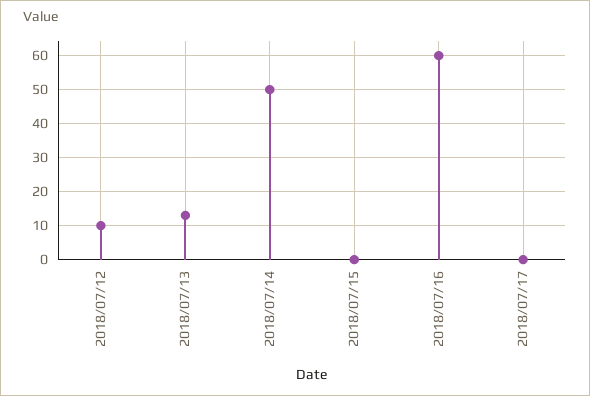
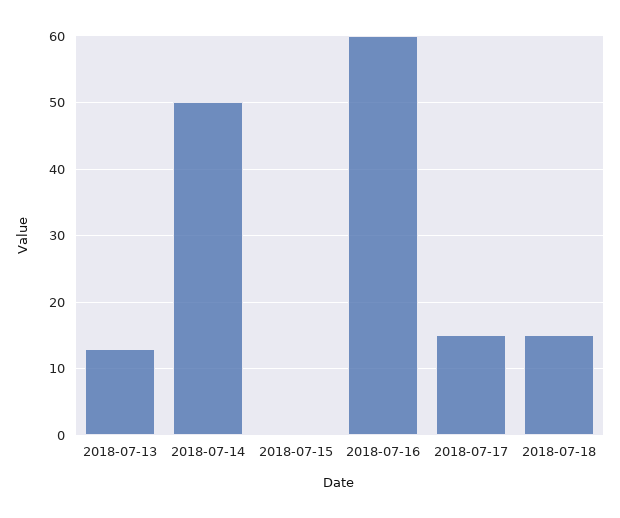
2018/07/12: 10 -> none
2018/07/17: 0 -> 15
2018-07-18: none -> 15

